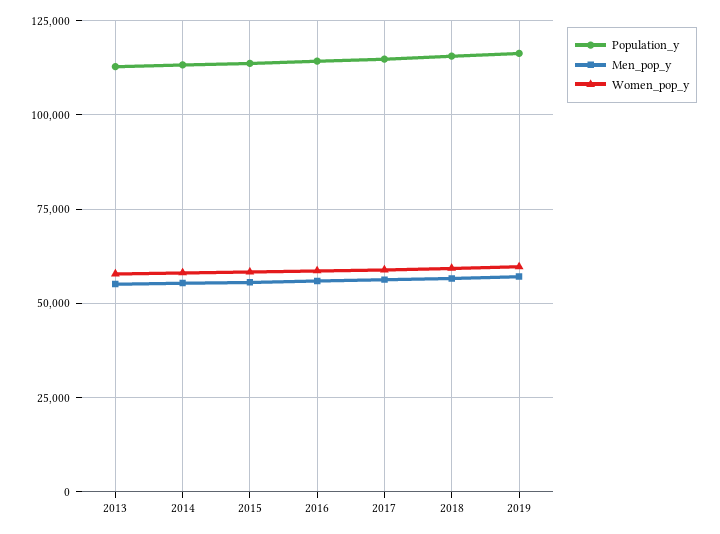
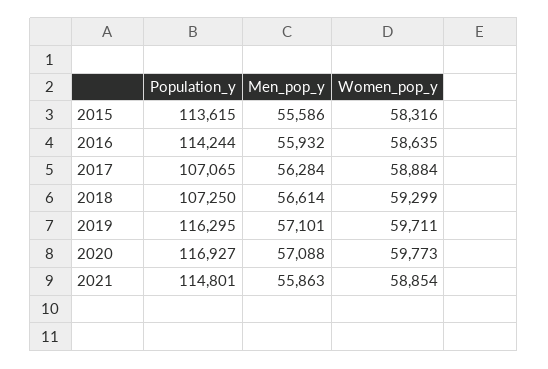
Population_y, 2013: 112500 -> none
Men_pop_y, 2013: 55000 -> none
Women_pop_y, 2013: 57500 -> none
Population_y, 2014: 112500 -> none
Men_pop_y, 2014: 55000 -> none
Women_pop_y, 2014: 57500 -> none
Population_y, 2017: 115000 -> 107065
Population_y, 2018: 115000 -> 107250
Population_y, 2020: none -> 116927
Men_pop_y, 2020: none -> 57088
Women_pop_y, 2020: none -> 59773
Population_y, 2021: none -> 114801
Men_pop_y, 2021: none -> 55863
Women_pop_y, 2021: none -> 58854

